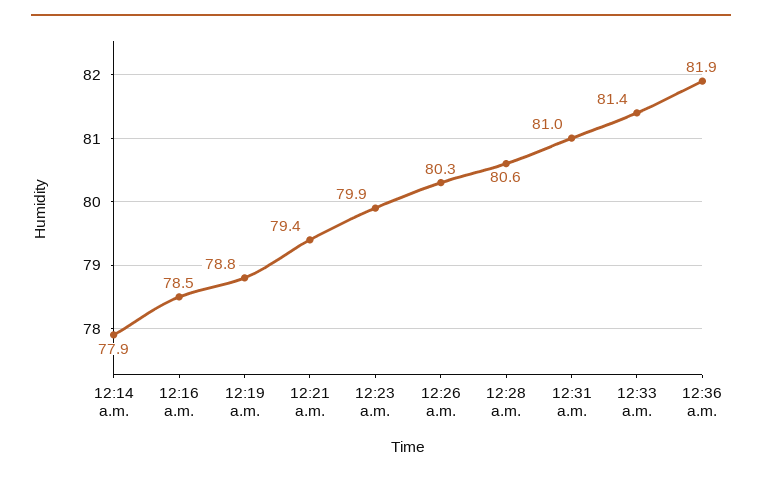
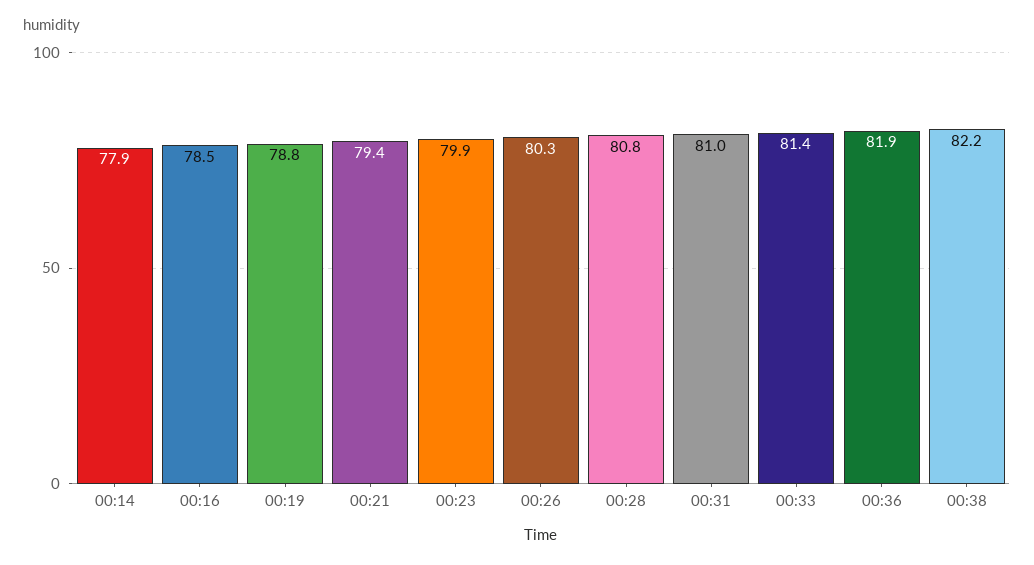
12:28 a.m.: 80.6 -> 80.8
00:38: none -> 82.2

